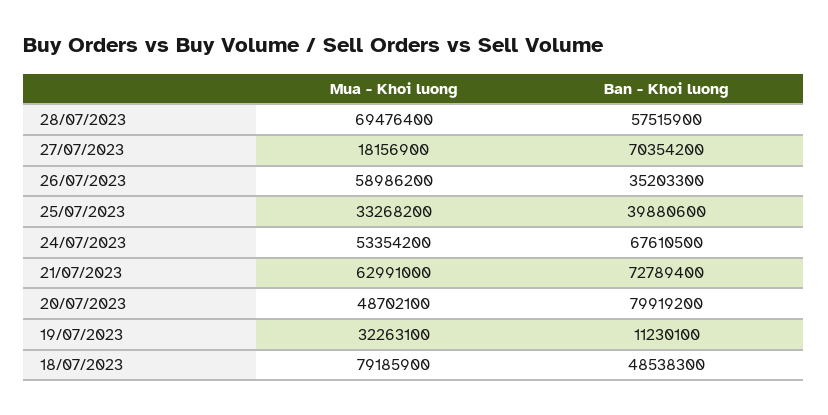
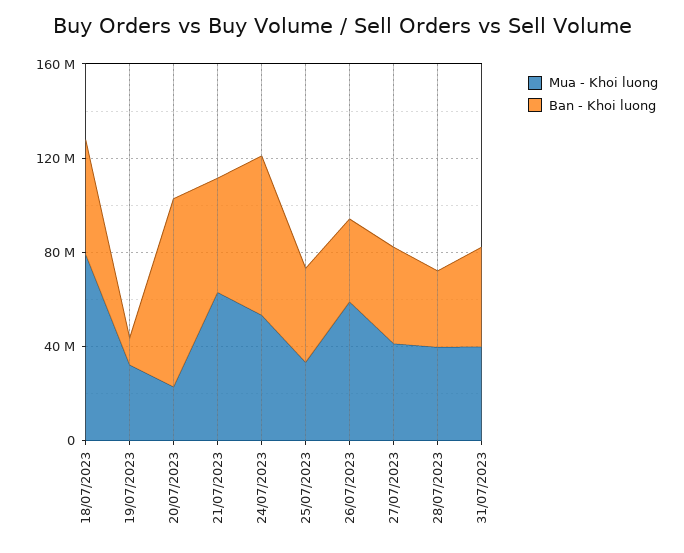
Mua - Khoi luong, 28/07/2023: 69476400 -> 40000000
Ban - Khoi luong, 28/07/2023: 57515900 -> 30000000
Mua - Khoi luong, 27/07/2023: 18156900 -> 40000000
Ban - Khoi luong, 27/07/2023: 70354200 -> 40000000
Ban - Khoi luong, 21/07/2023: 72789400 -> 50000000
Mua - Khoi luong, 20/07/2023: 48702100 -> 20000000
Mua - Khoi luong, 31/07/2023: none -> 40000000
Ban - Khoi luong, 31/07/2023: none -> 40000000

